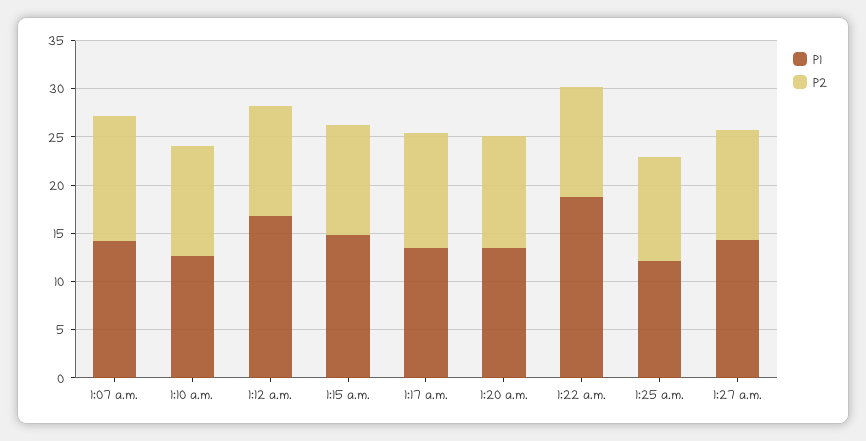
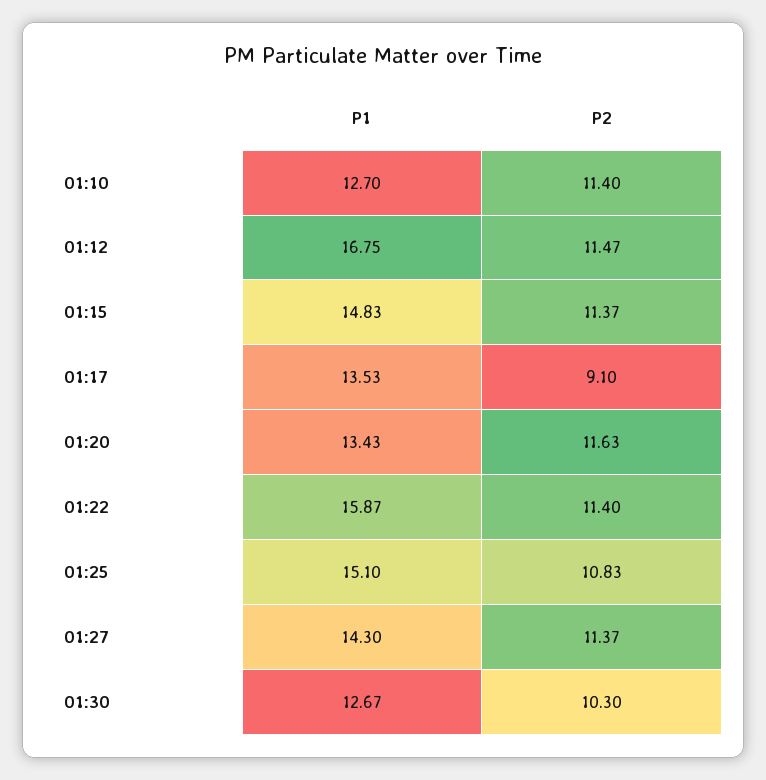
P1, 1:07 a.m.: 14 -> none
P2, 1:07 a.m.: 13 -> none
P2, 1:17 a.m.: 12 -> 9.1
P1, 1:22 a.m.: 19 -> 15.87
P1, 1:25 a.m.: 12 -> 15.1
P1, 01:30: none -> 12.67
P2, 01:30: none -> 10.3

